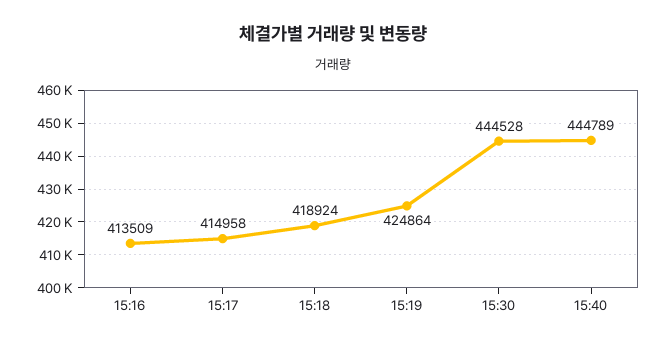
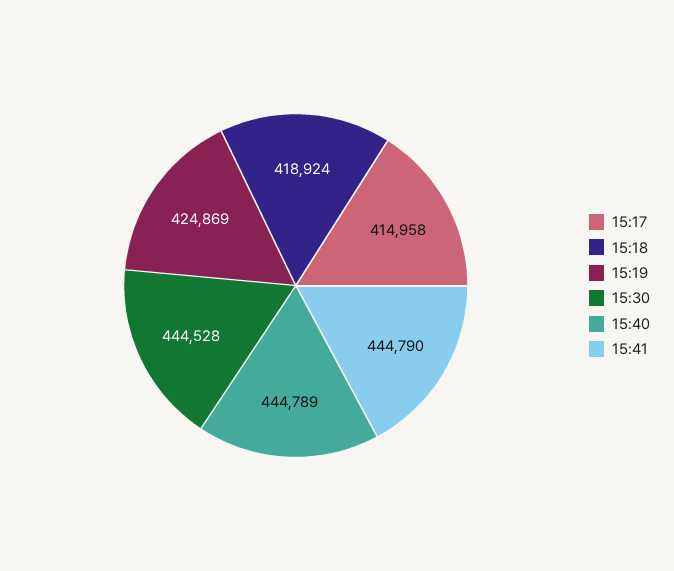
15:16: 413509 -> none
15:19: 424864 -> 424869
15:41: none -> 444790

